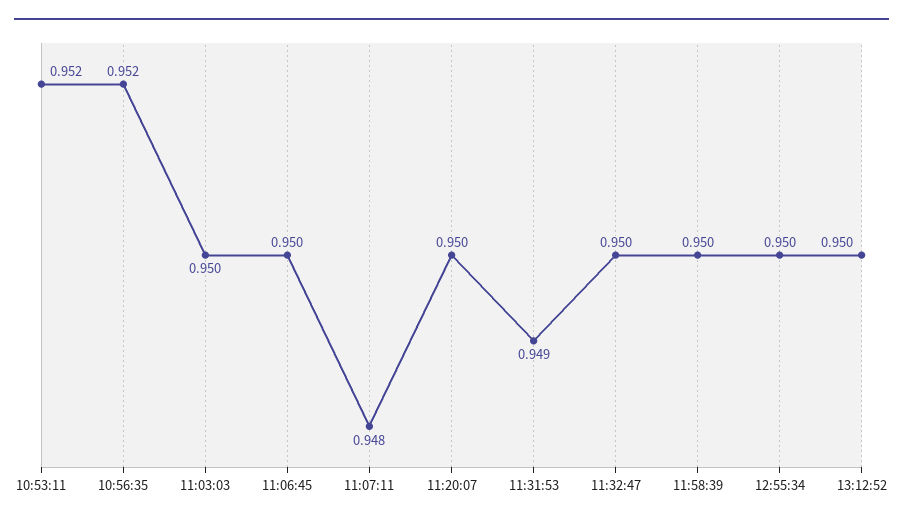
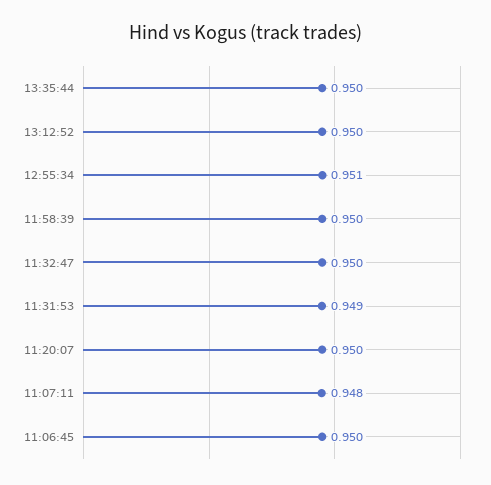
10:53:11: 0.952 -> none
10:56:35: 0.952 -> none
11:03:03: 0.95 -> none
12:55:34: 0.95 -> 0.951
13:35:44: none -> 0.95

